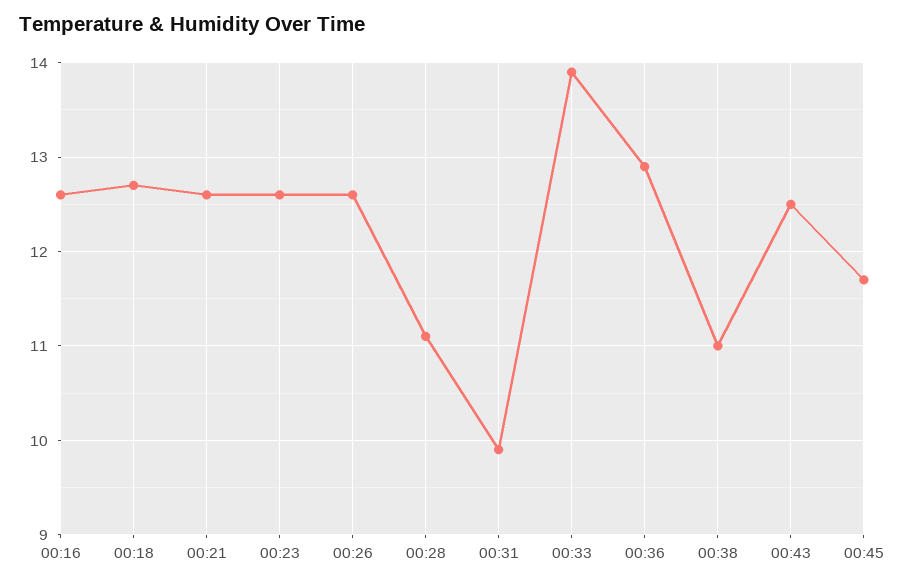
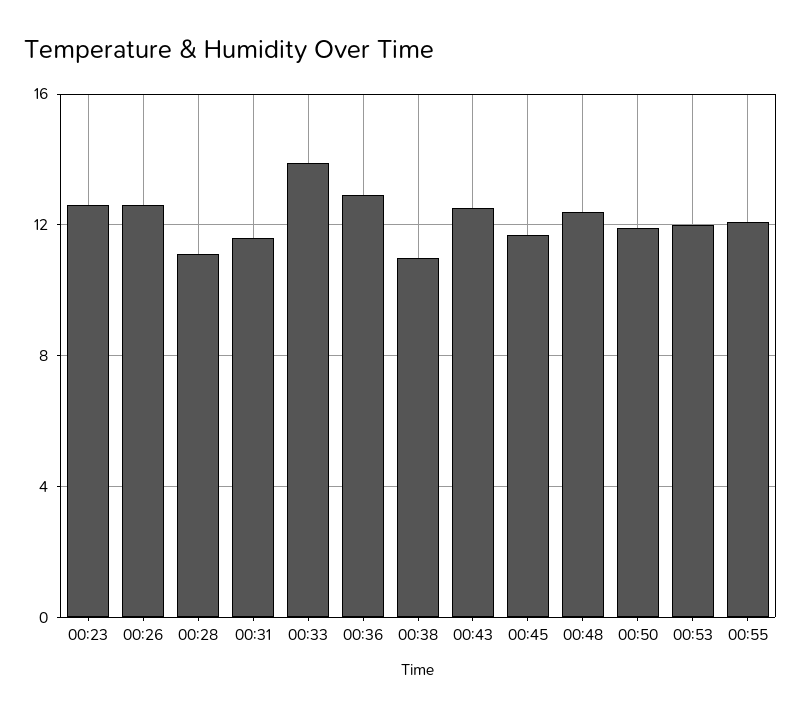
00:16: 12.6 -> none
00:18: 12.7 -> none
00:21: 12.6 -> none
00:31: 9.9 -> 11.5
00:48: none -> 12.5
00:50: none -> 12
00:53: none -> 12
00:55: none -> 12

